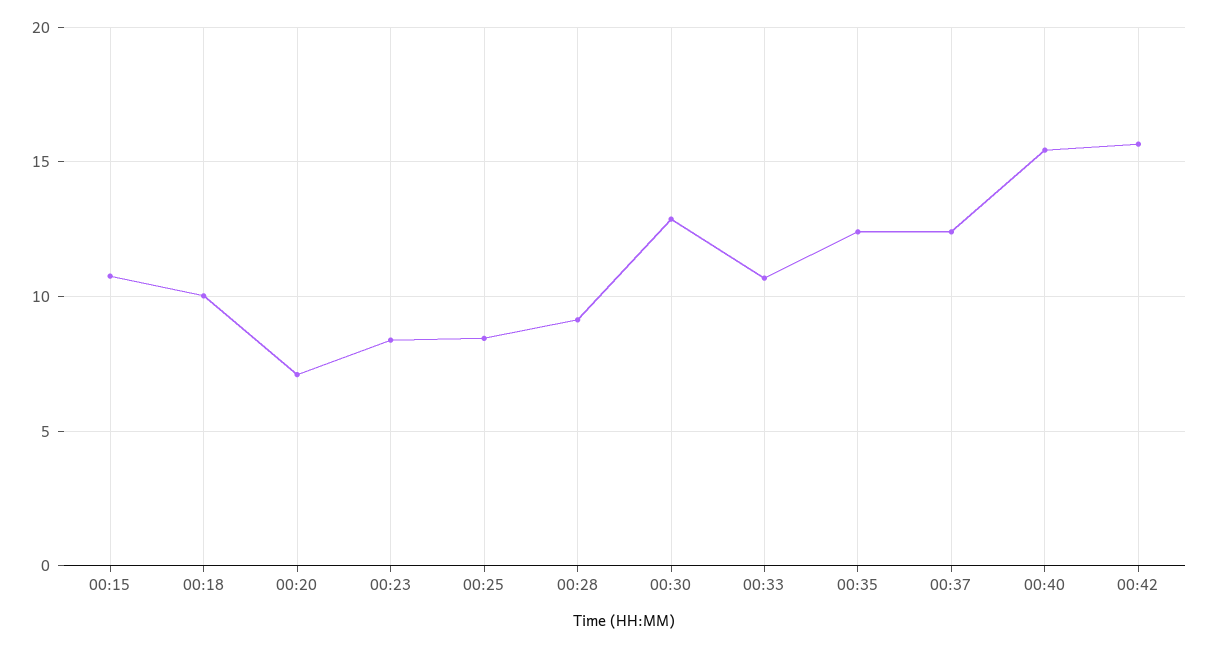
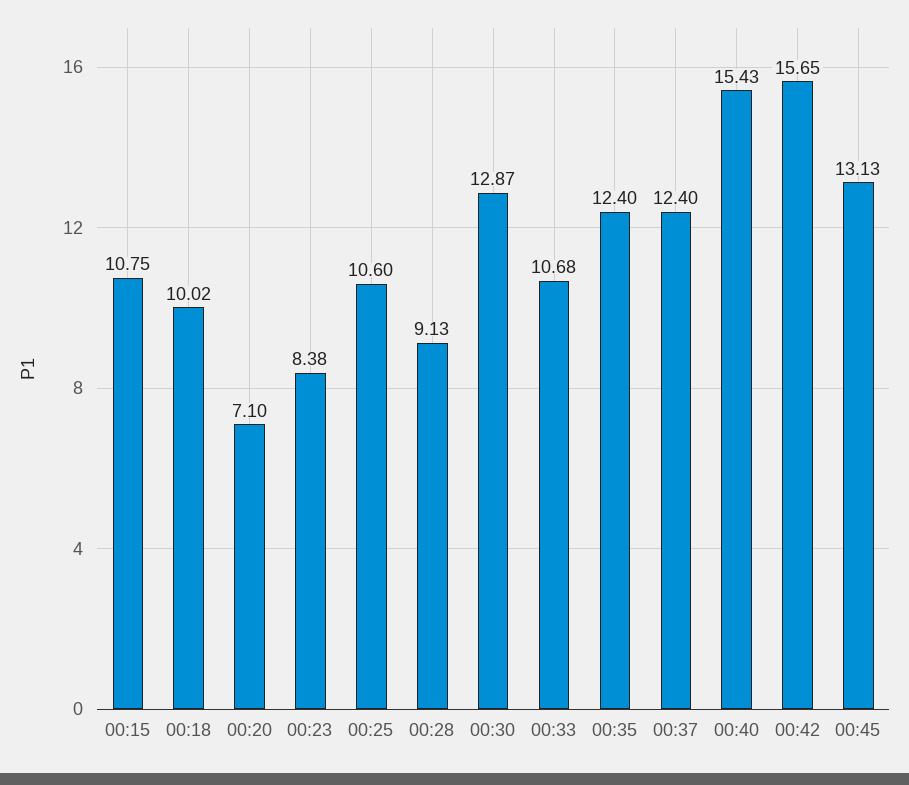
00:25: 8.5 -> 10.6
00:45: none -> 13.13

